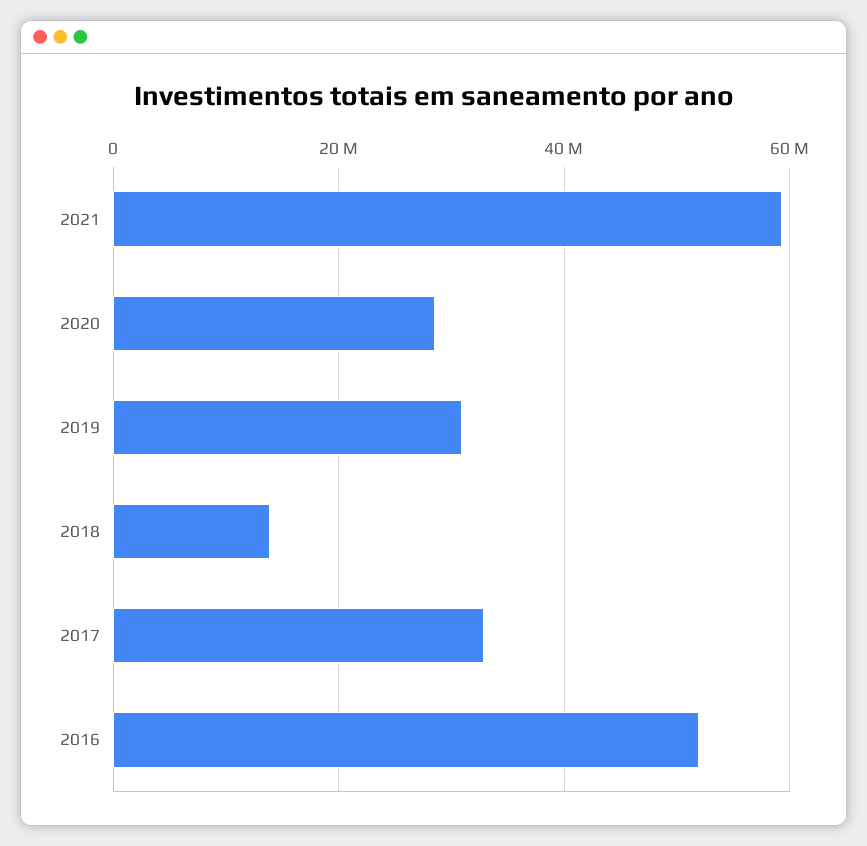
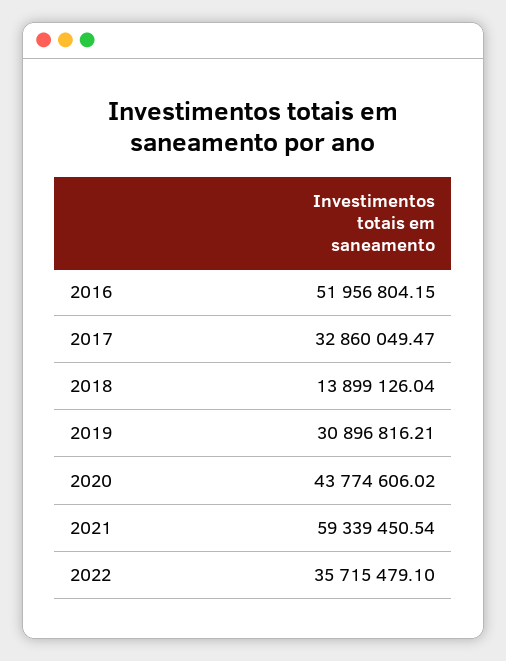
2020: 28000000 -> 43774606.02
2022: none -> 35715479.1

